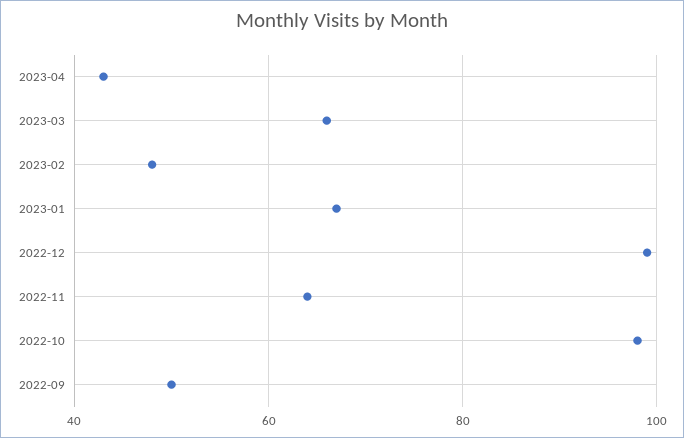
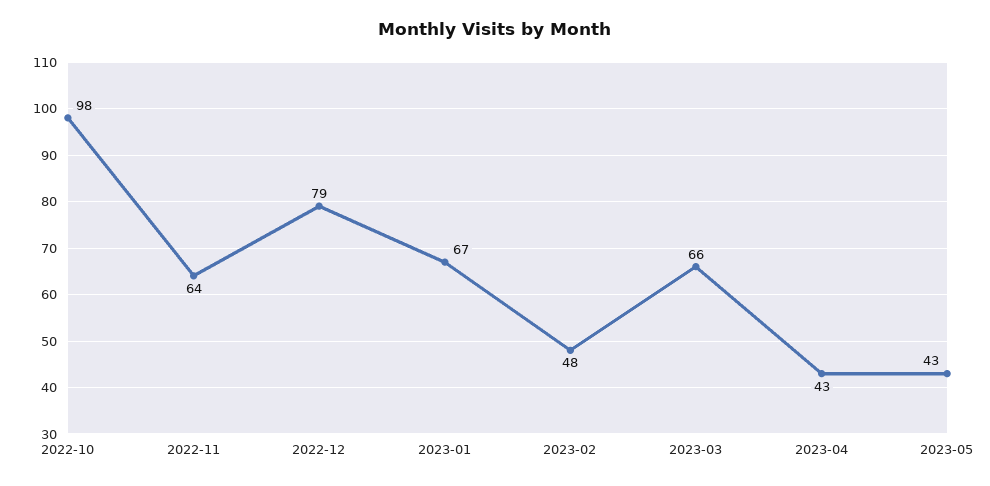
2022-12: 100 -> 79
2022-09: 50 -> none
2023-05: none -> 43

